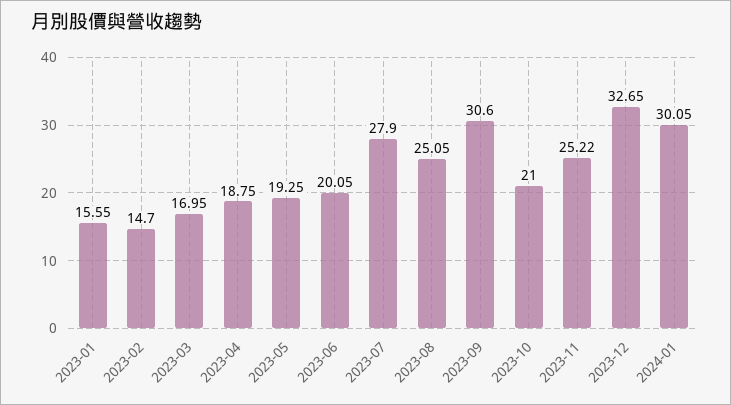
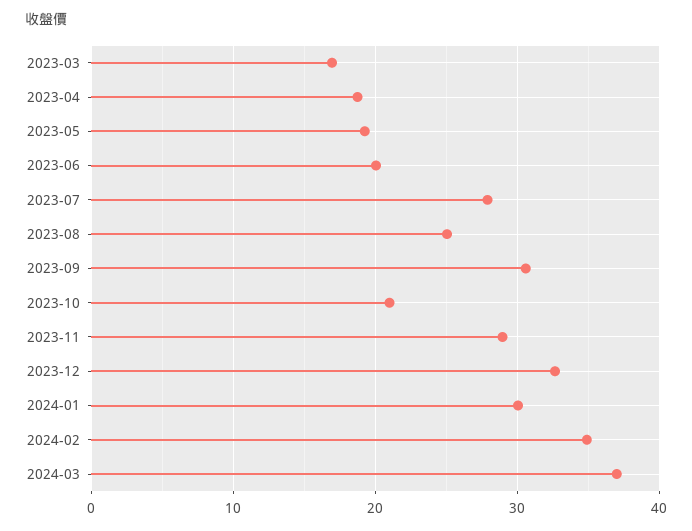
2023-01: 15.55 -> none
2023-02: 14.7 -> none
2023-11: 25.22 -> 29
2024-02: none -> 35
2024-03: none -> 37

